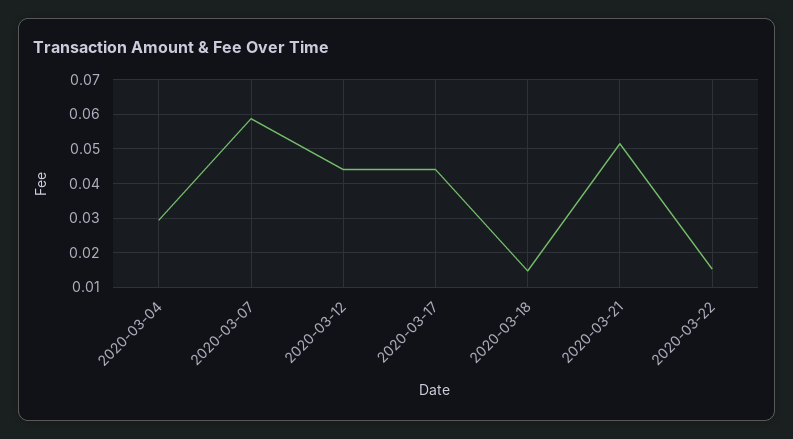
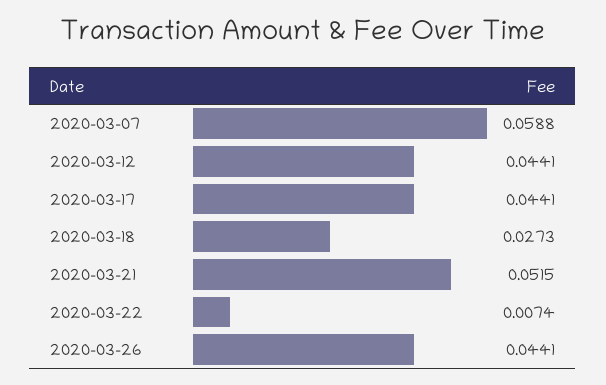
2020-03-04: 0.03 -> none
2020-03-18: 0.014 -> 0.0273
2020-03-22: 0.016 -> 0.0074
2020-03-26: none -> 0.0441

